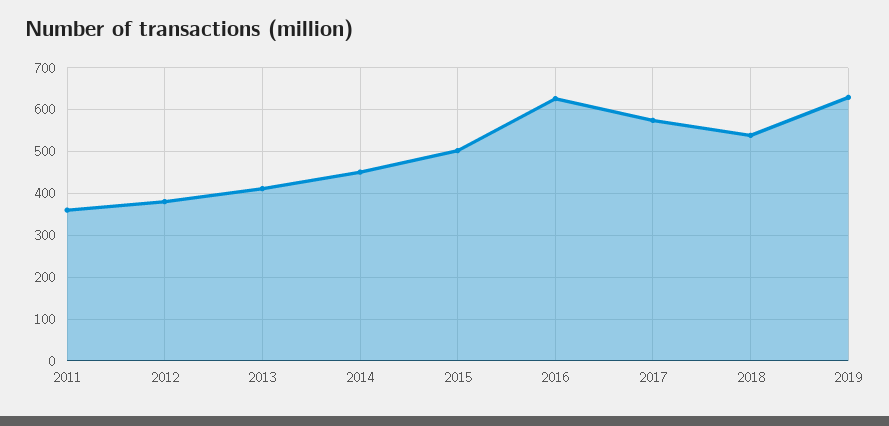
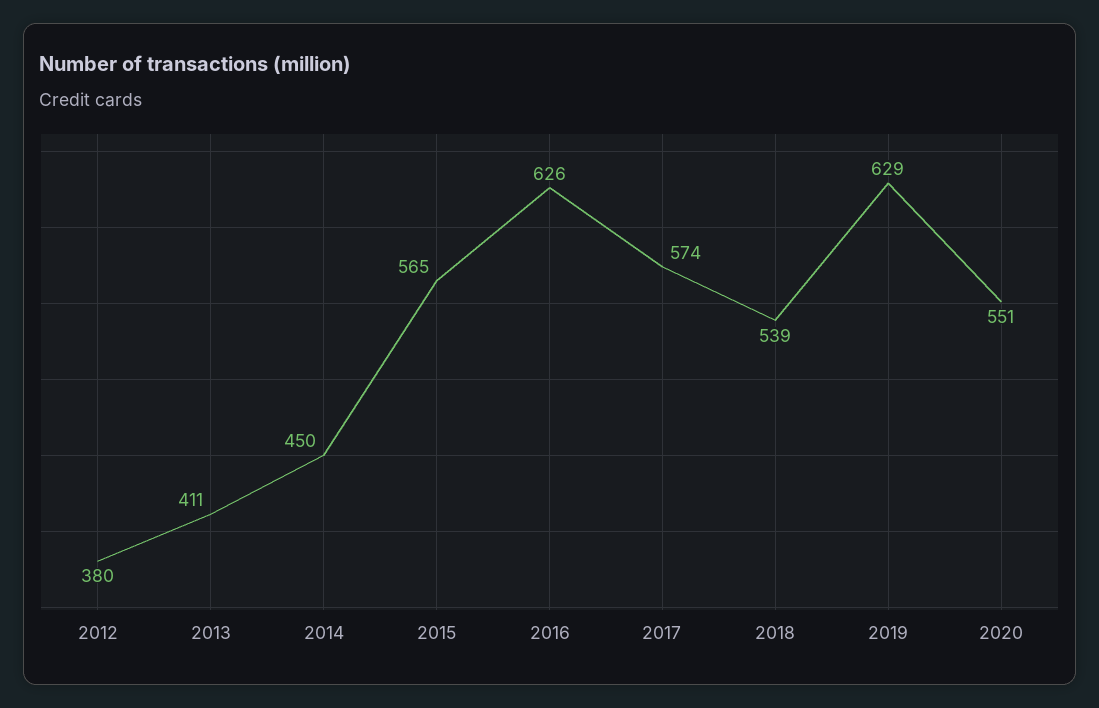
2011: 360 -> none
2015: 500 -> 565
2020: none -> 551

